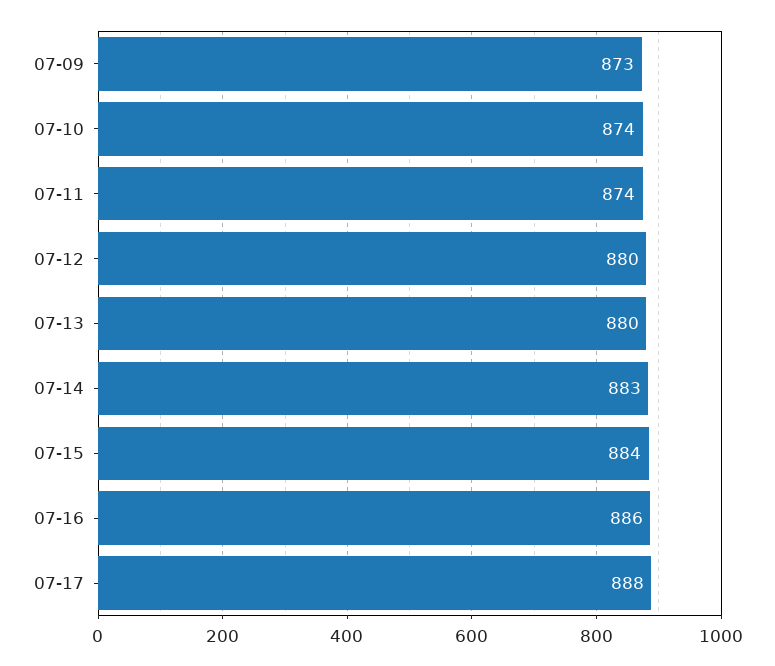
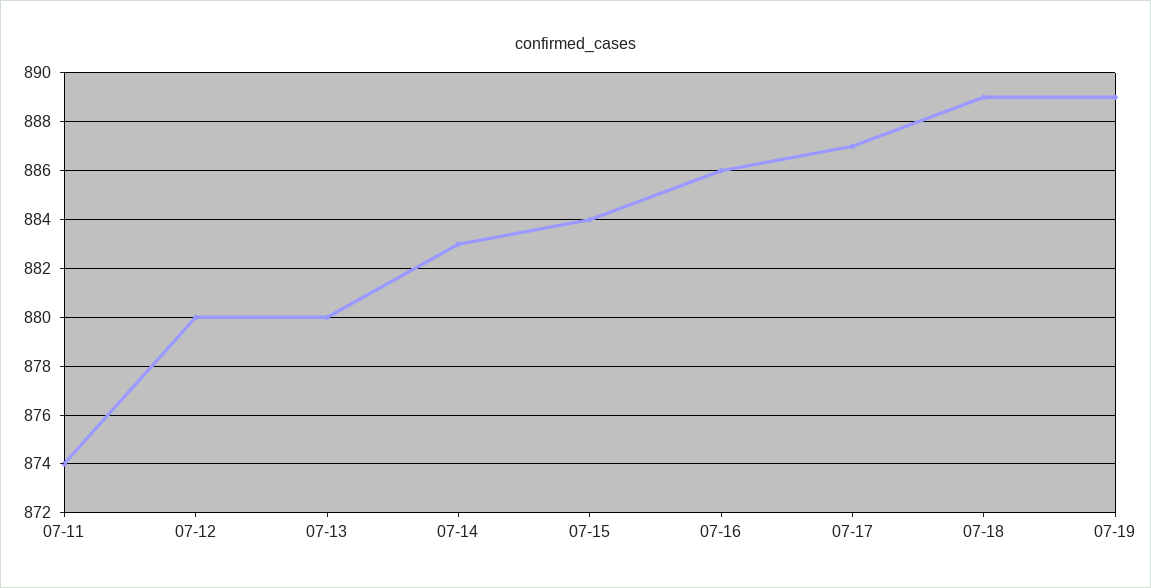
07-09: 873 -> none
07-10: 874 -> none
07-17: 888 -> 887
07-18: none -> 889
07-19: none -> 889

